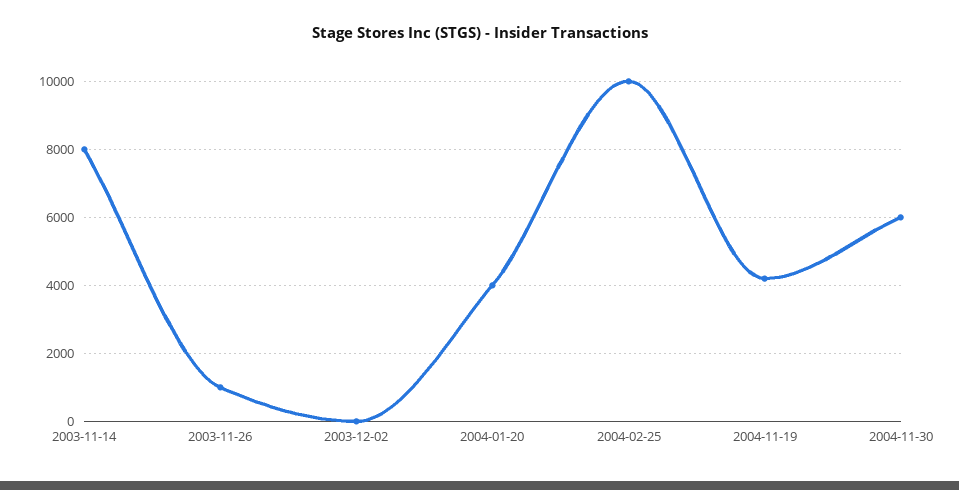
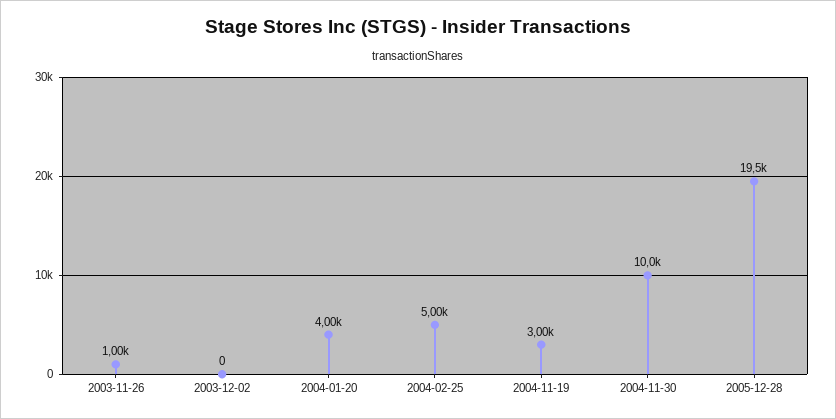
2003-11-14: 8000 -> none
2004-02-25: 10000 -> 5000
2004-11-19: 4200 -> 3000
2004-11-30: 6000 -> 10000
2005-12-28: none -> 19500

